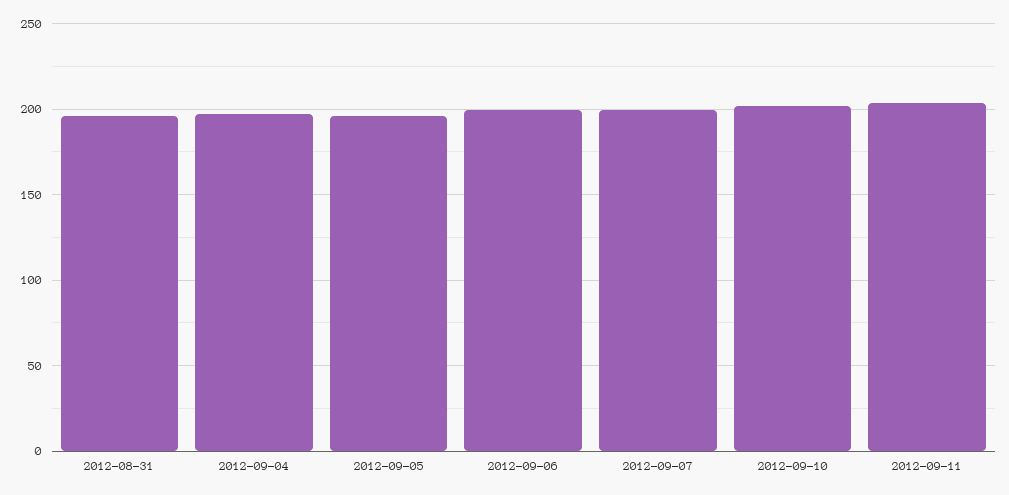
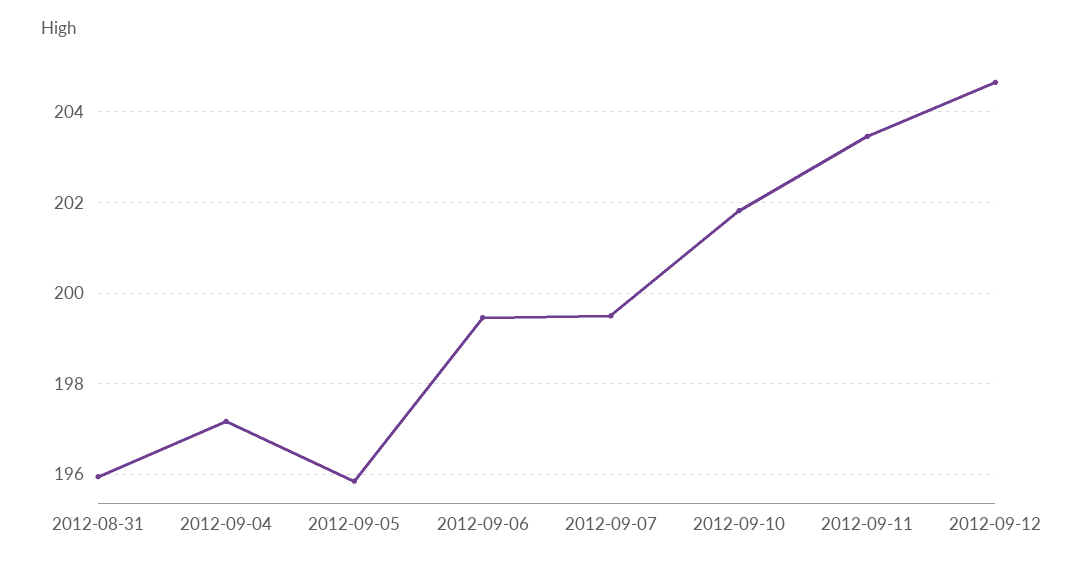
2012-09-12: none -> 204.6

